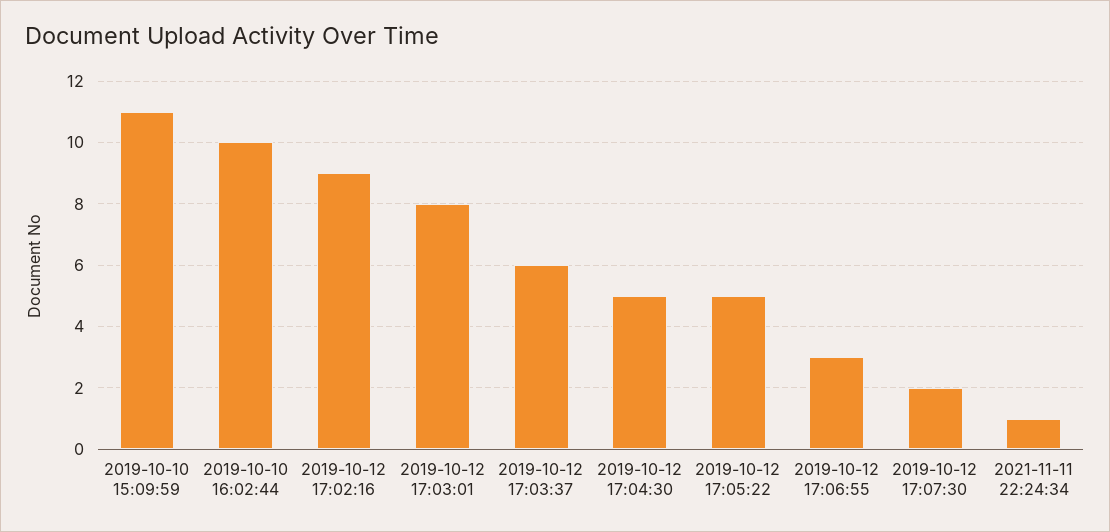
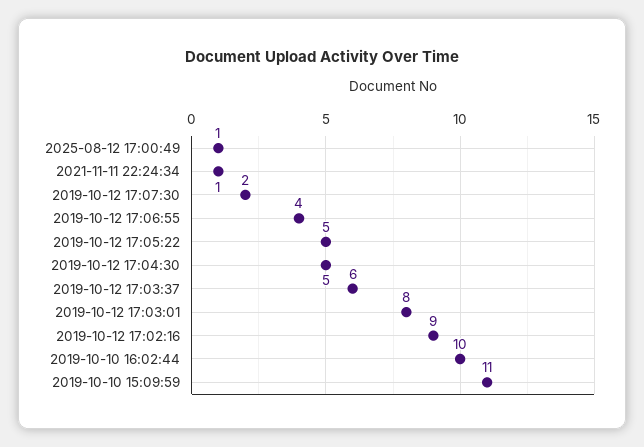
2019-10-12 17:06:55: 3 -> 4
2025-08-12 17:00:49: none -> 1

